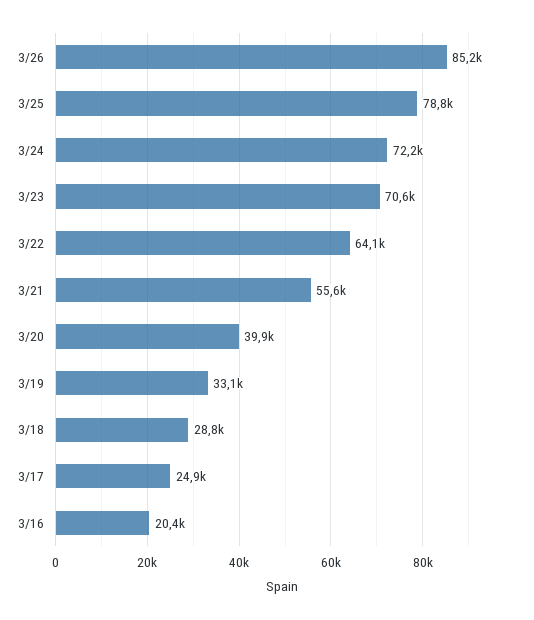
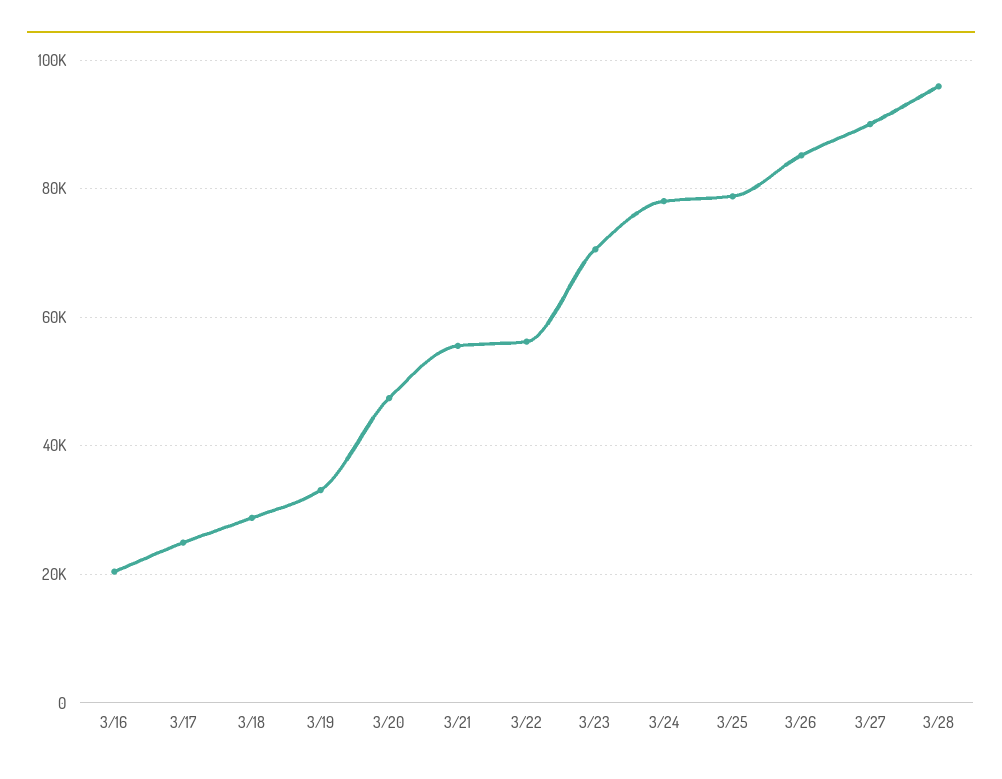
3/24: 72200 -> 78000
3/22: 64100 -> 56000
3/20: 39900 -> 48000
3/27: none -> 90000
3/28: none -> 96000

